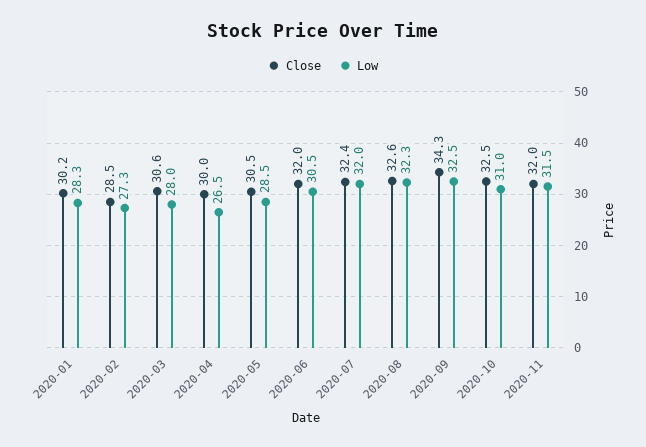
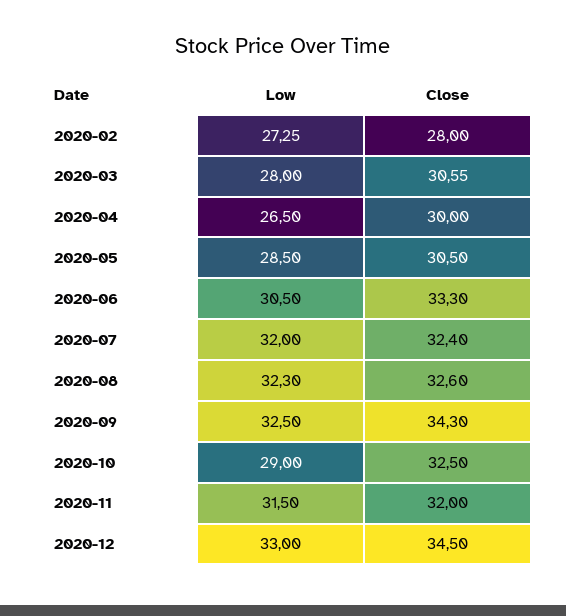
Close, 2020-01: 30.2 -> none
Low, 2020-01: 28.3 -> none
Close, 2020-02: 28.5 -> 28
Close, 2020-06: 32 -> 33.3
Low, 2020-10: 31 -> 29
Low, 2020-12: none -> 33
Close, 2020-12: none -> 34.5

